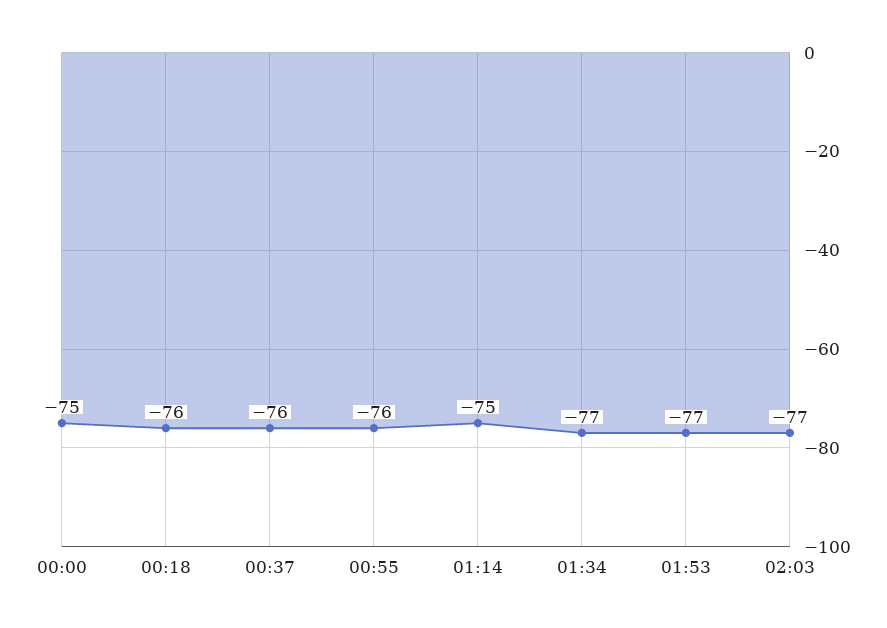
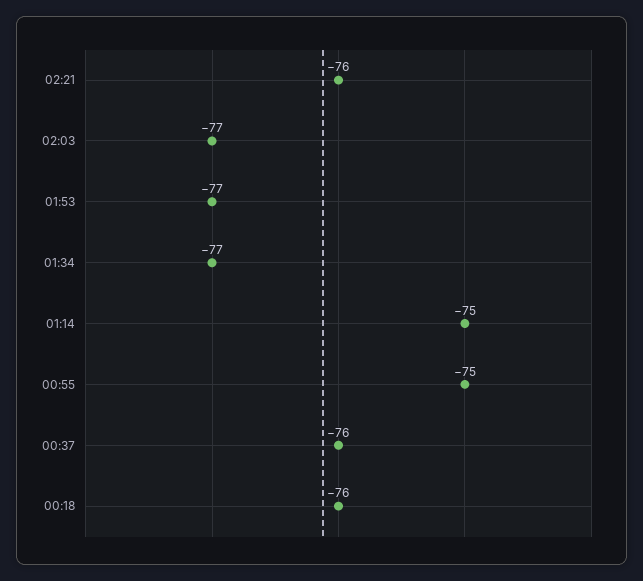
00:00: -75 -> none
00:55: -76 -> -75
02:21: none -> -76

